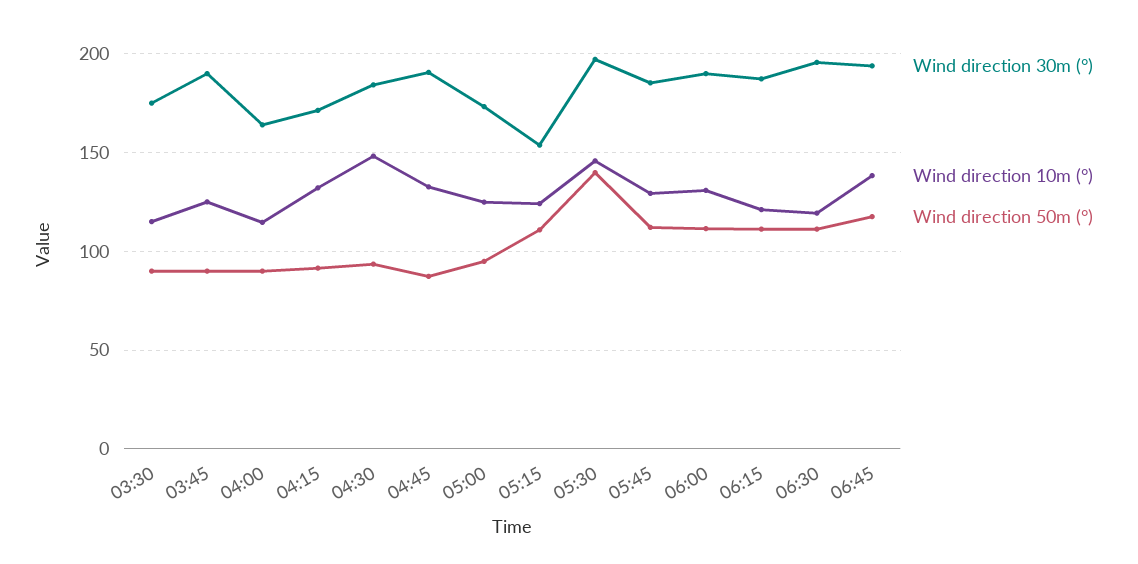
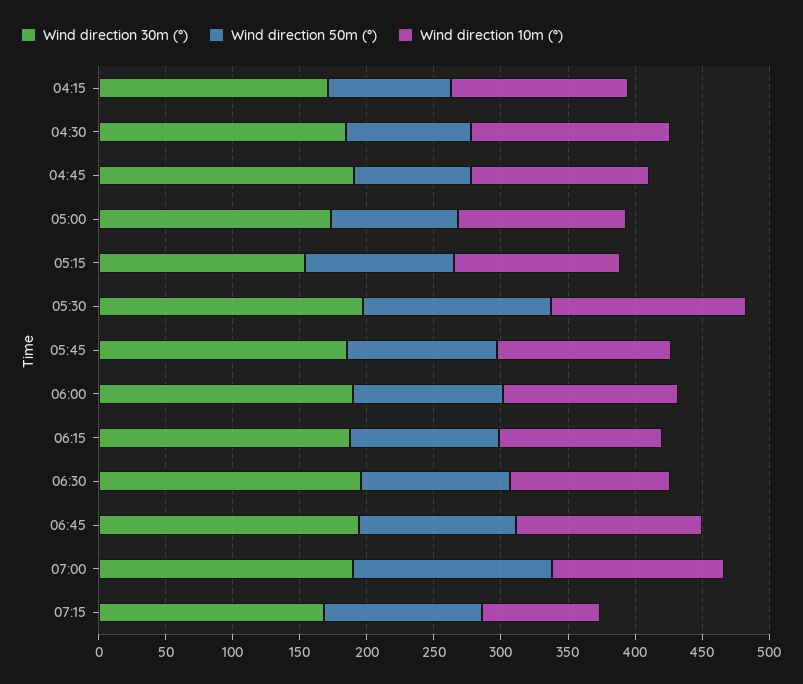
Wind direction 30m (°), 03:30: 175 -> none
Wind direction 10m (°), 03:30: 115 -> none
Wind direction 50m (°), 03:30: 90 -> none
Wind direction 30m (°), 03:45: 190 -> none
Wind direction 10m (°), 03:45: 125 -> none
Wind direction 50m (°), 03:45: 90 -> none
Wind direction 30m (°), 04:00: 165 -> none
Wind direction 10m (°), 04:00: 115 -> none
Wind direction 50m (°), 04:00: 90 -> none
Wind direction 30m (°), 07:00: none -> 190
Wind direction 50m (°), 07:00: none -> 150
Wind direction 10m (°), 07:00: none -> 130
Wind direction 30m (°), 07:15: none -> 170
Wind direction 50m (°), 07:15: none -> 120
Wind direction 10m (°), 07:15: none -> 90

